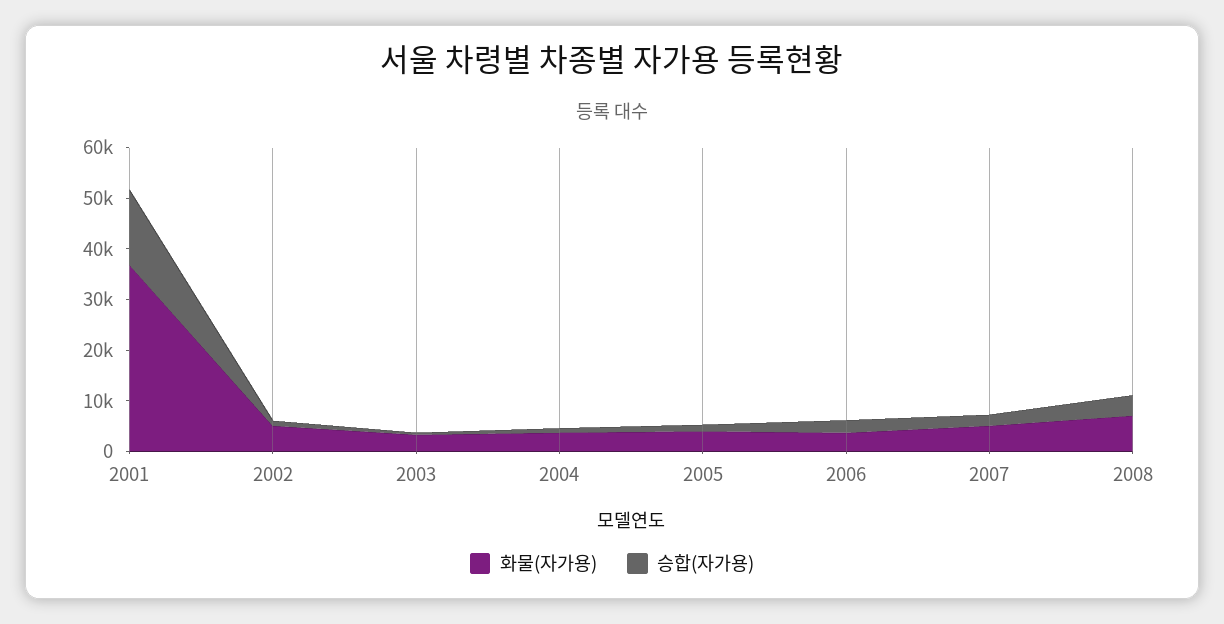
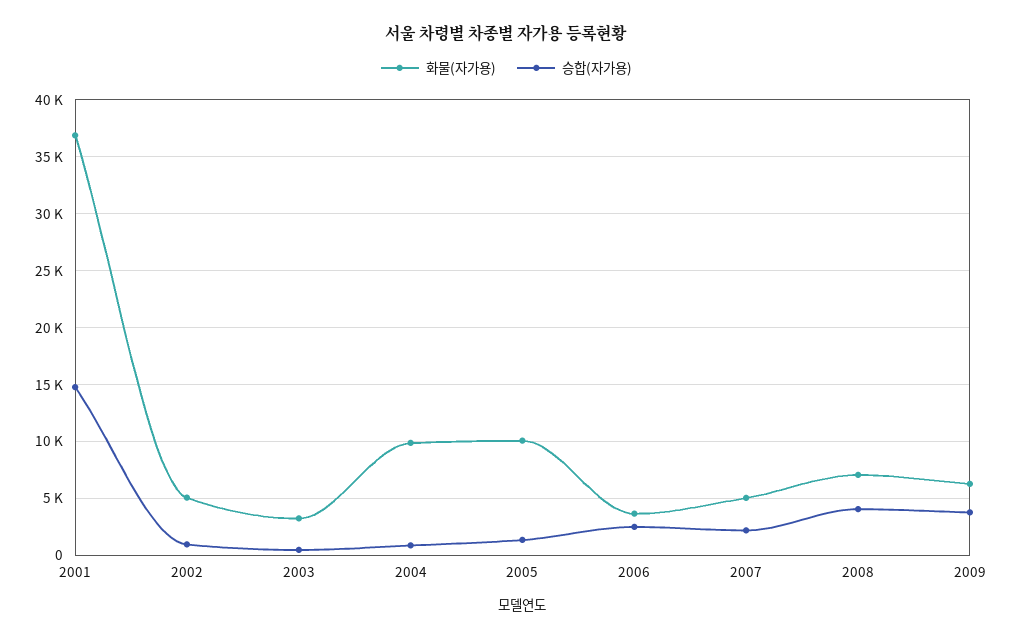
화물(자가용), 2004: 4000 -> 10000
화물(자가용), 2005: 4000 -> 10000
화물(자가용), 2009: none -> 6000
승합(자가용), 2009: none -> 4000

